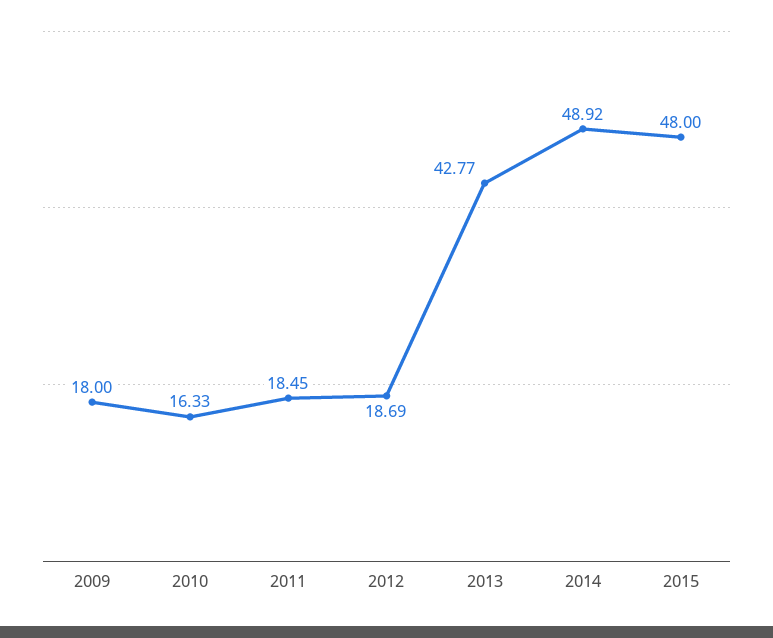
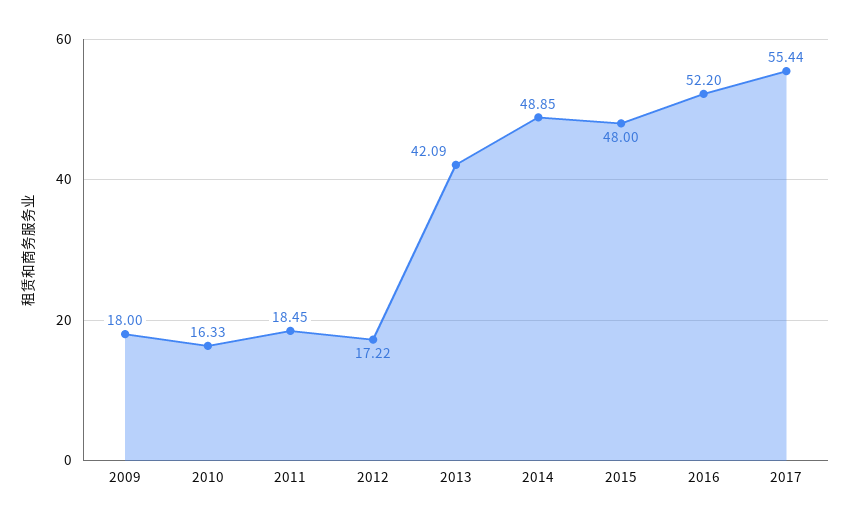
2012: 18.69 -> 17.22
2013: 42.77 -> 42.09
2014: 48.92 -> 48.85
2016: none -> 52.2
2017: none -> 55.44

